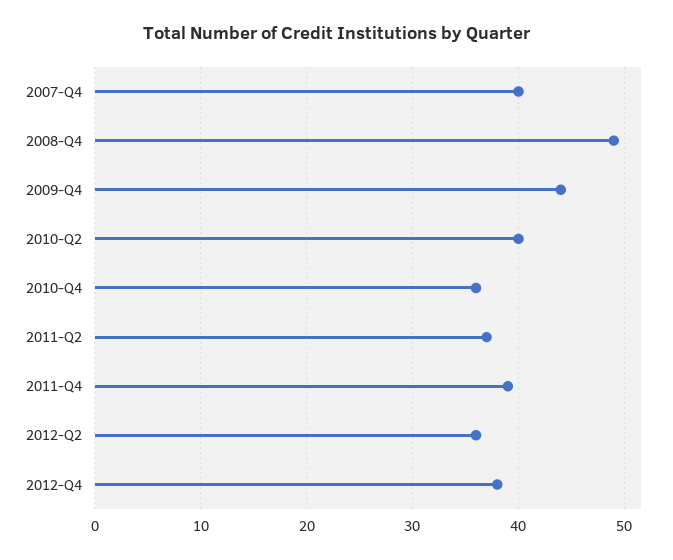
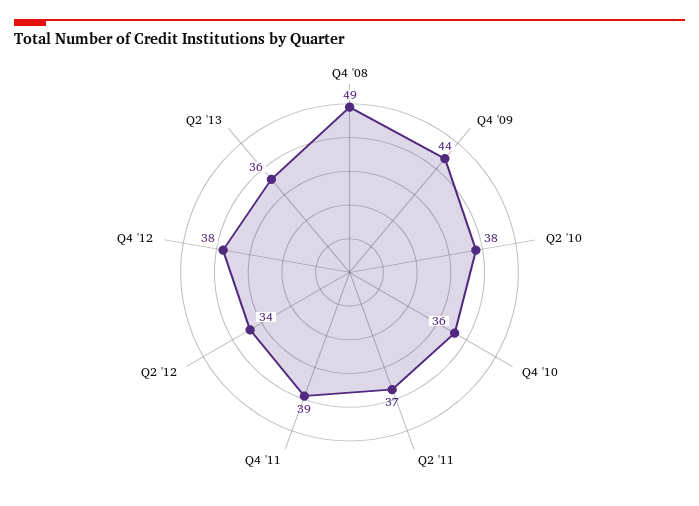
2007-Q4: 40 -> none
2010-Q2: 40 -> 38
2012-Q2: 36 -> 34
Q2 '13: none -> 36

